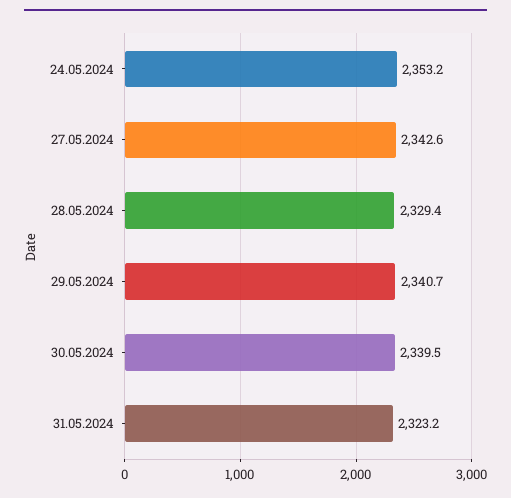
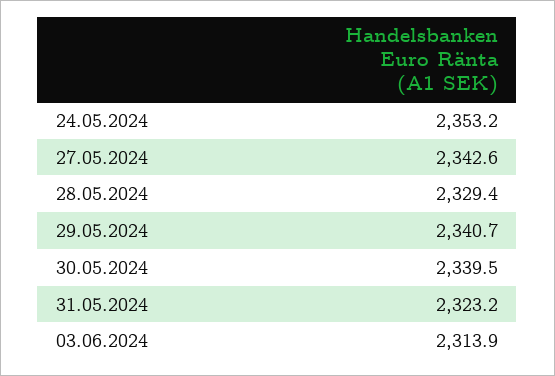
03.06.2024: none -> 2313.9

